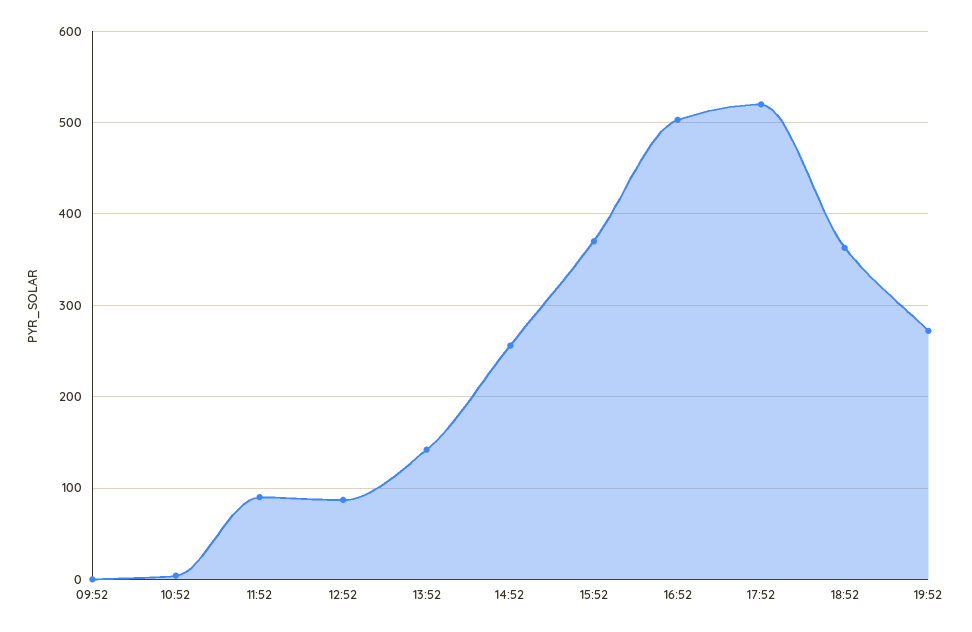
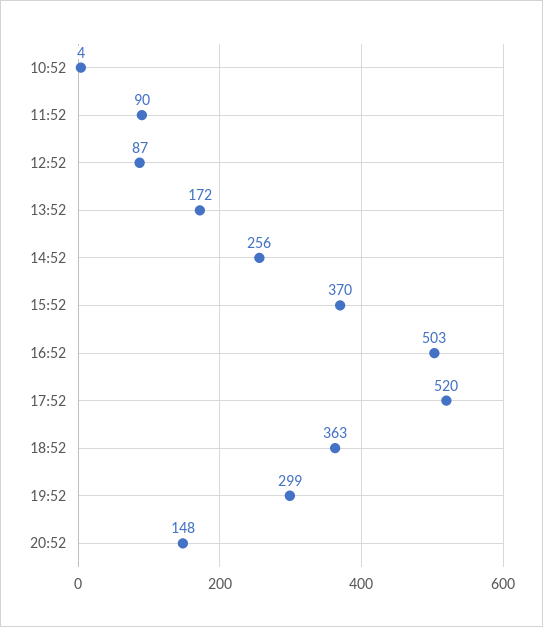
09:52: 0 -> none
13:52: 140 -> 172
19:52: 270 -> 299
20:52: none -> 148

